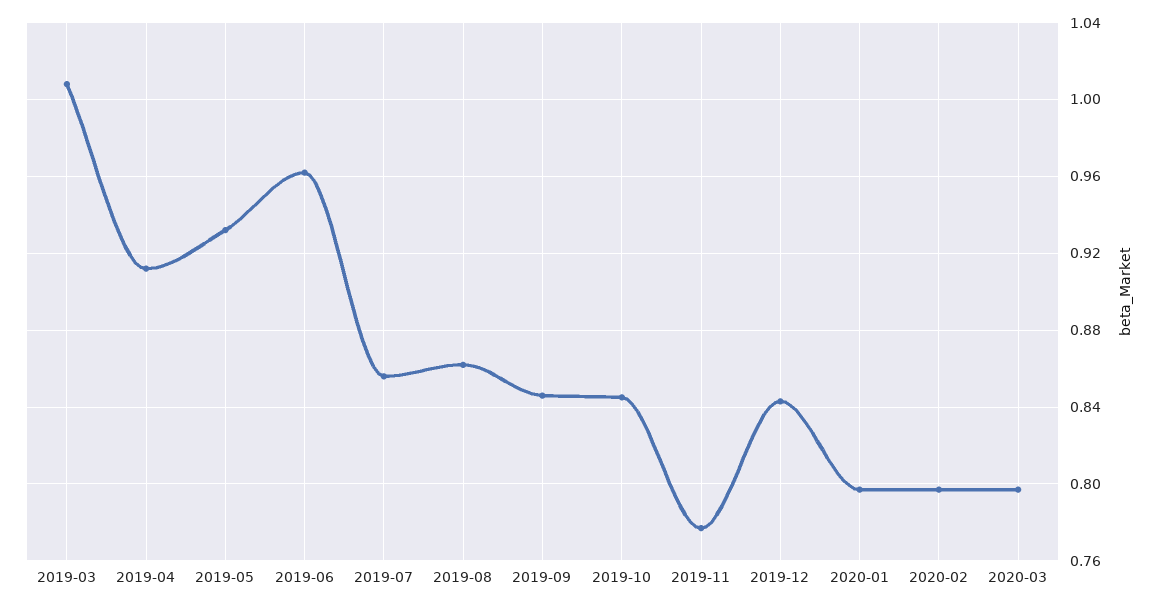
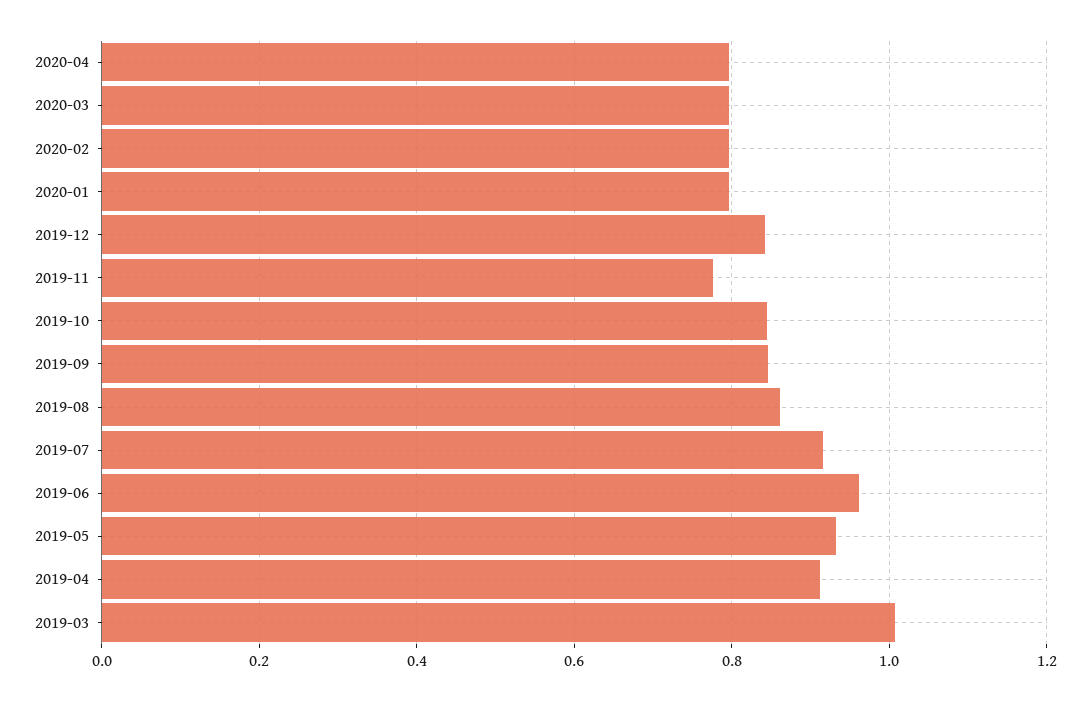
2019-07: 0.855 -> 0.92
2020-04: none -> 0.8

